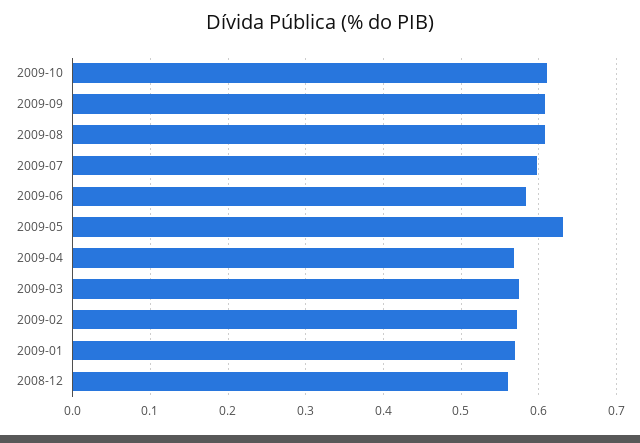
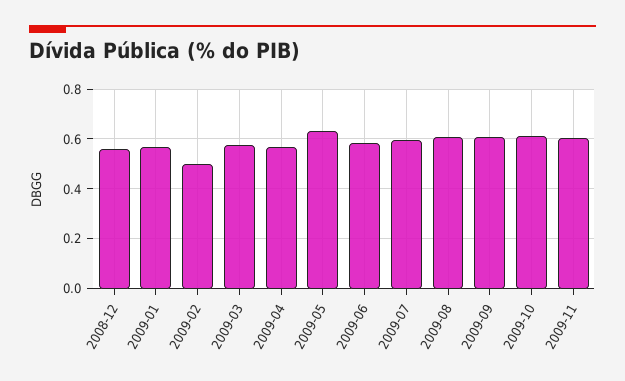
2009-02: 0.57 -> 0.5
2009-11: none -> 0.6

